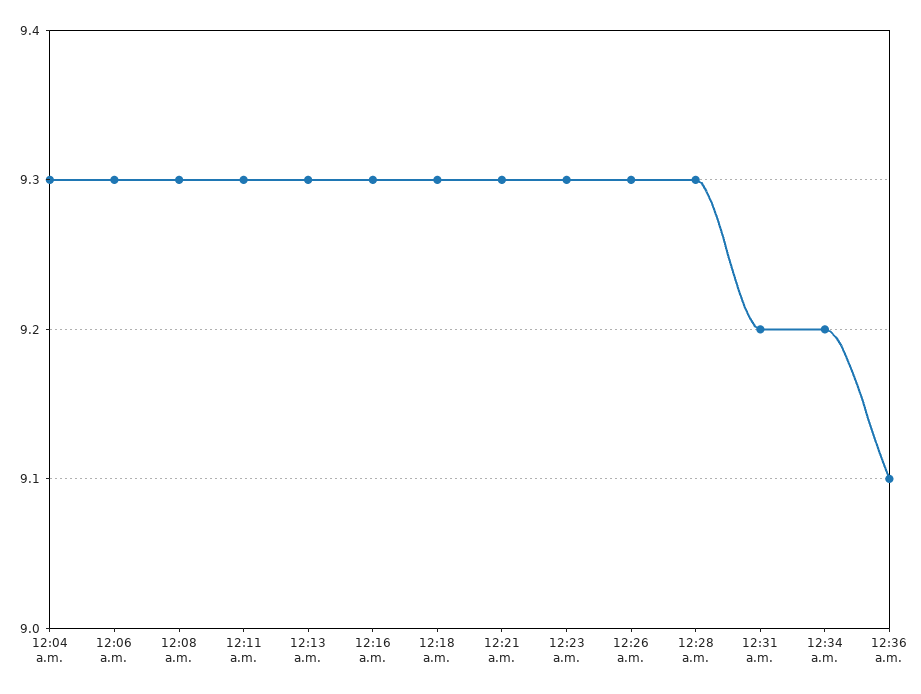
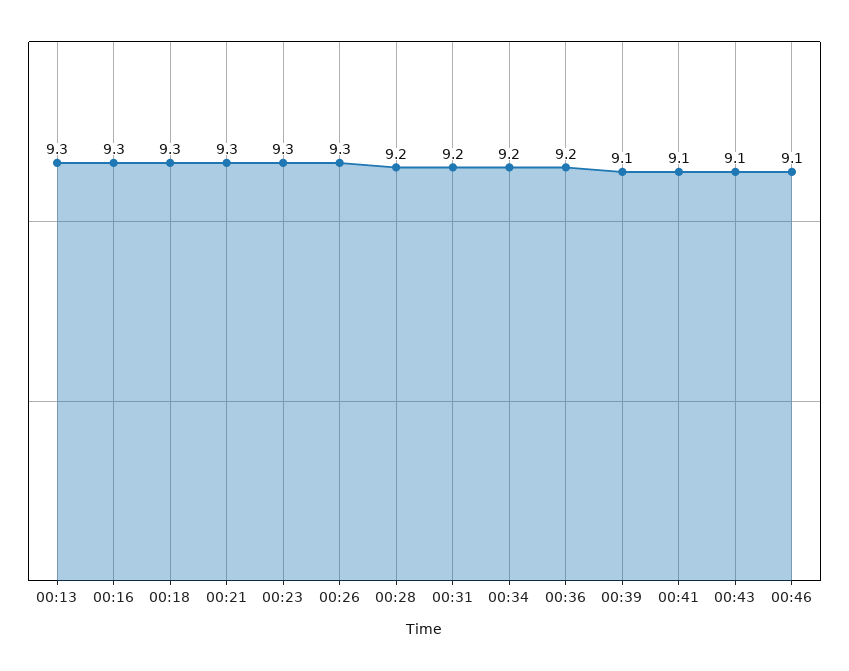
12:04 a.m.: 9.3 -> none
12:06 a.m.: 9.3 -> none
12:08 a.m.: 9.3 -> none
12:11 a.m.: 9.3 -> none
12:28 a.m.: 9.3 -> 9.2
12:36 a.m.: 9.1 -> 9.2
00:39: none -> 9.1
00:41: none -> 9.1
00:43: none -> 9.1
00:46: none -> 9.1

